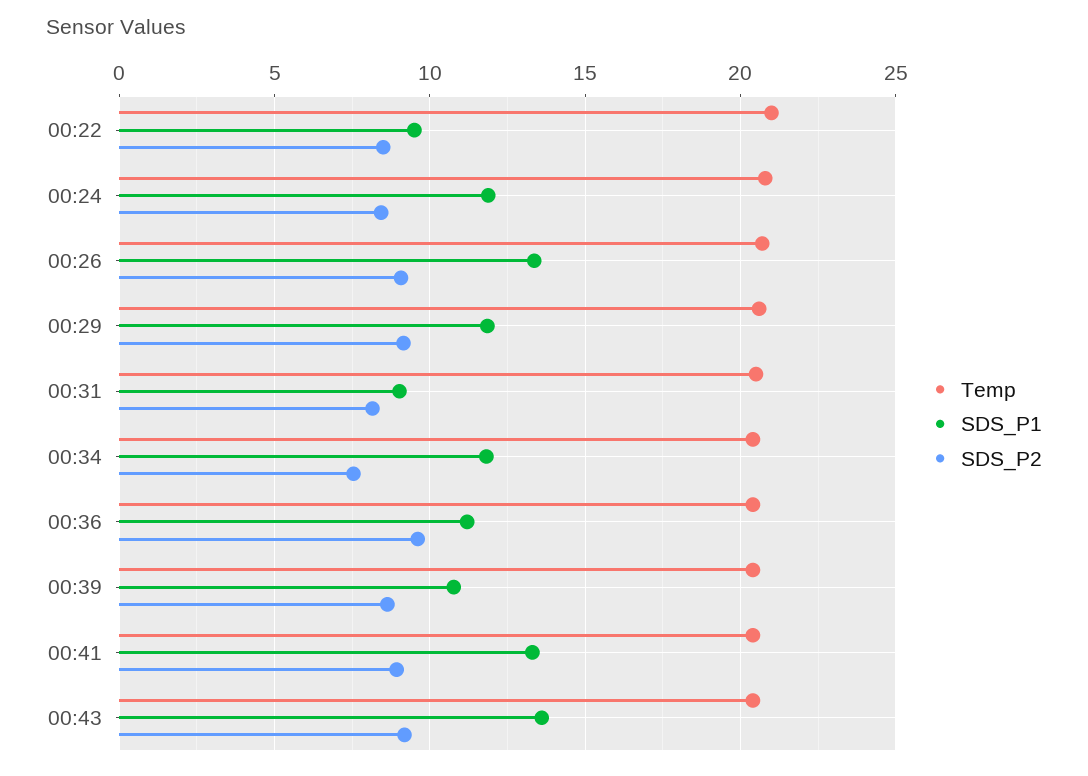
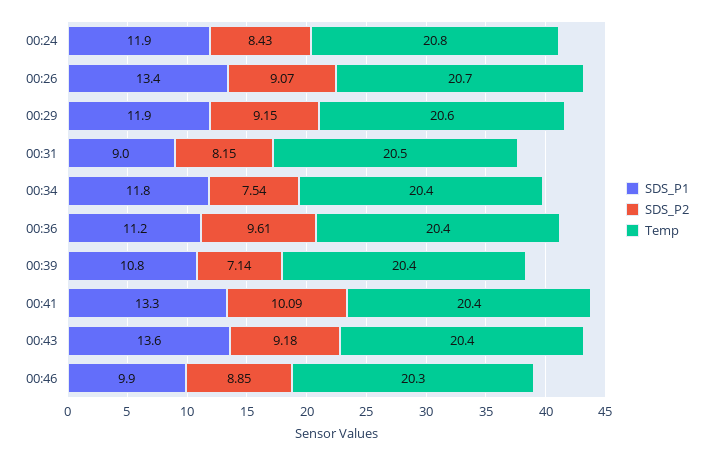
Temp, 00:22: 21 -> none
SDS_P1, 00:22: 9.5 -> none
SDS_P2, 00:22: 8.5 -> none
SDS_P2, 00:39: 8.5 -> 7.14
SDS_P2, 00:41: 9 -> 10.09
SDS_P1, 00:46: none -> 9.9
SDS_P2, 00:46: none -> 8.85
Temp, 00:46: none -> 20.3

